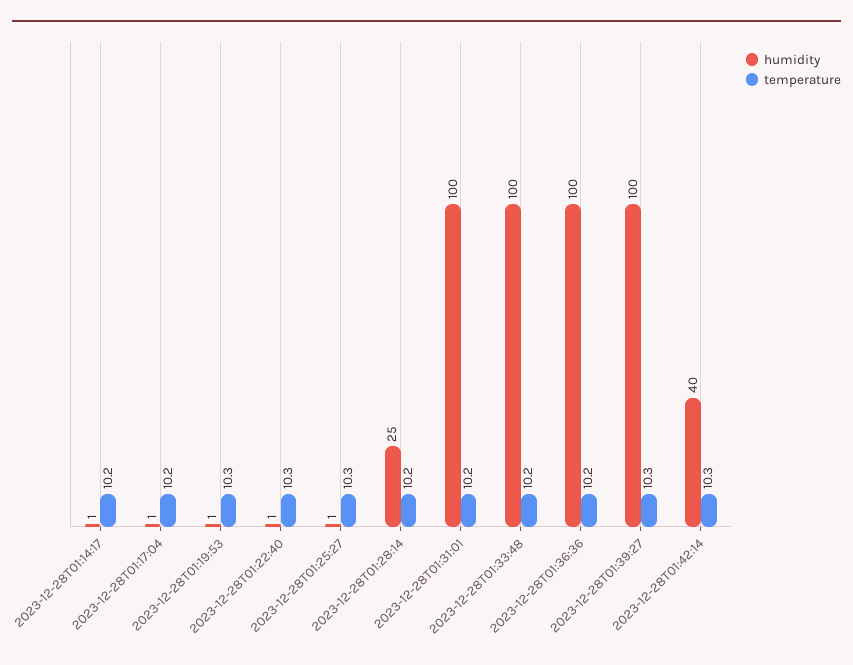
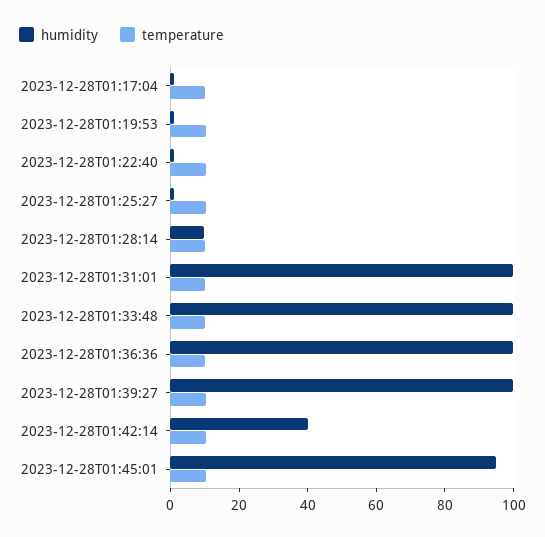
humidity, 2023-12-28T01:14:17: 1 -> none
temperature, 2023-12-28T01:14:17: 10.2 -> none
humidity, 2023-12-28T01:28:14: 25 -> 10
humidity, 2023-12-28T01:45:01: none -> 95
temperature, 2023-12-28T01:45:01: none -> 10

